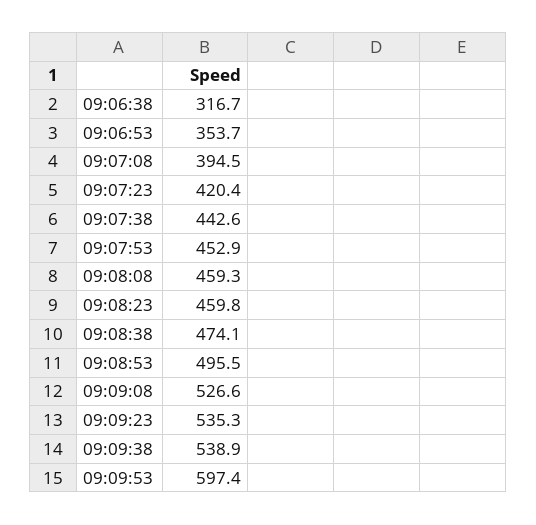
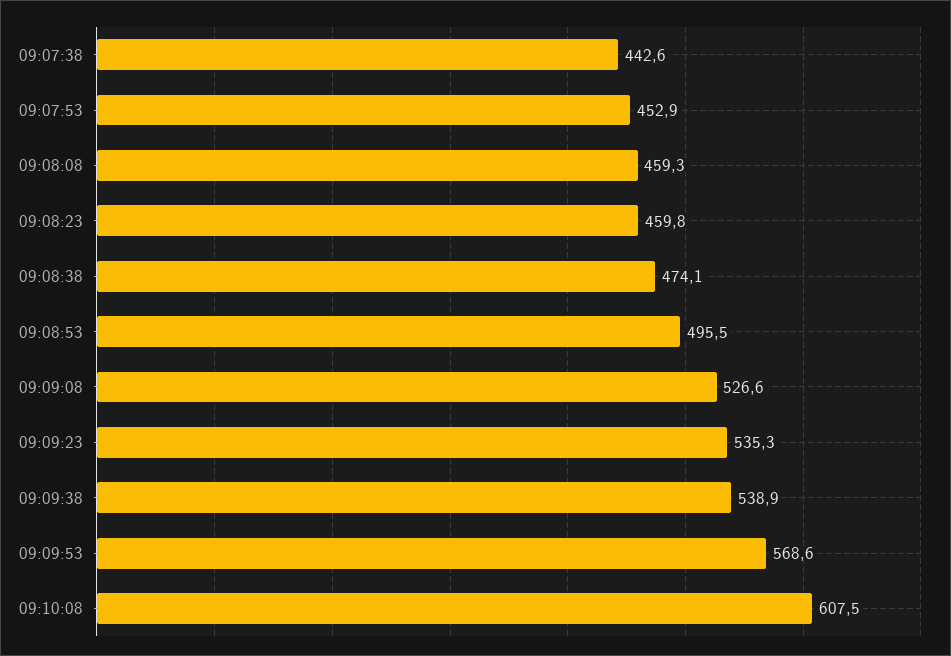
09:06:38: 316.7 -> none
09:06:53: 353.7 -> none
09:07:08: 394.5 -> none
09:07:23: 420.4 -> none
09:09:53: 597.4 -> 568.6
09:10:08: none -> 607.5

